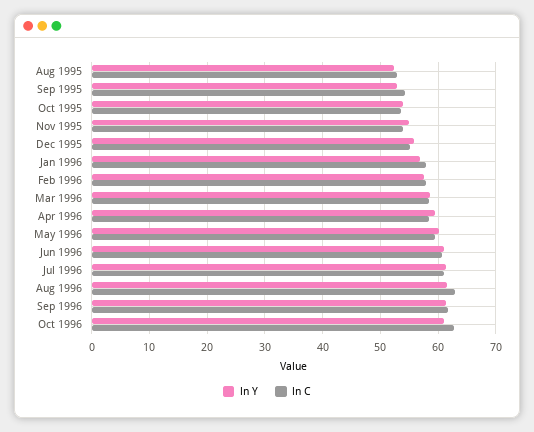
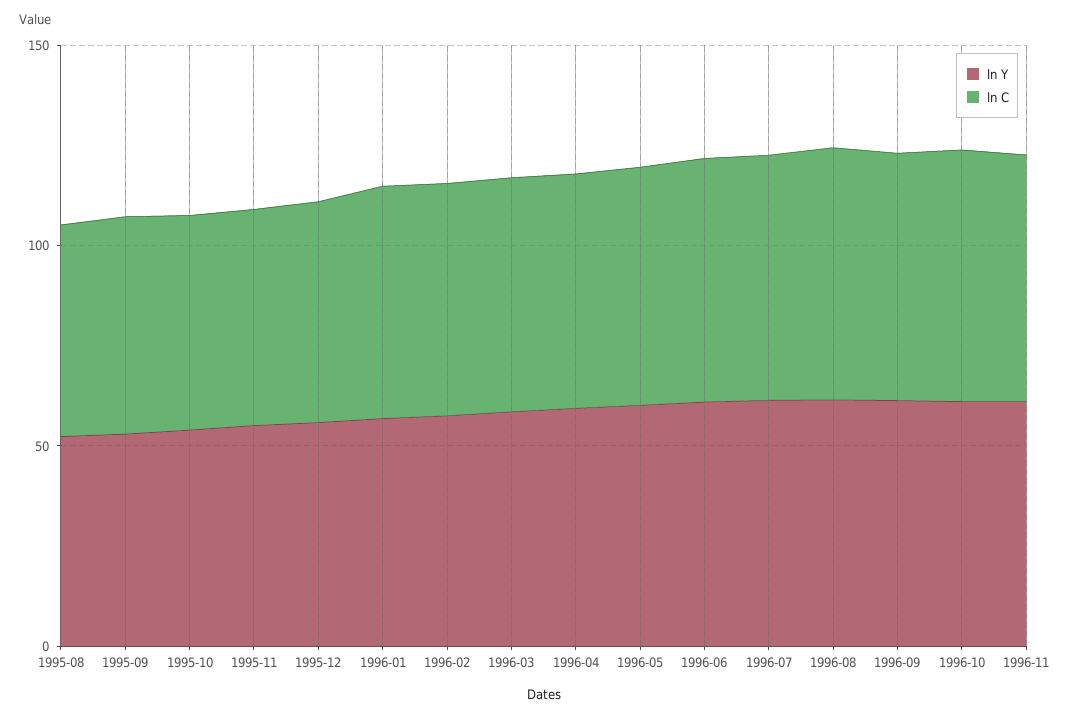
ln Y, 1996-11: none -> 60
ln C, 1996-11: none -> 60

